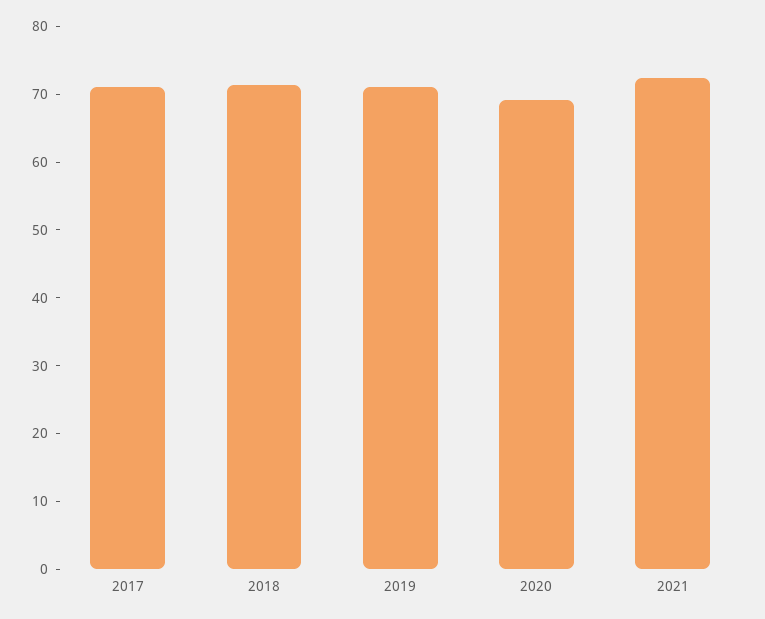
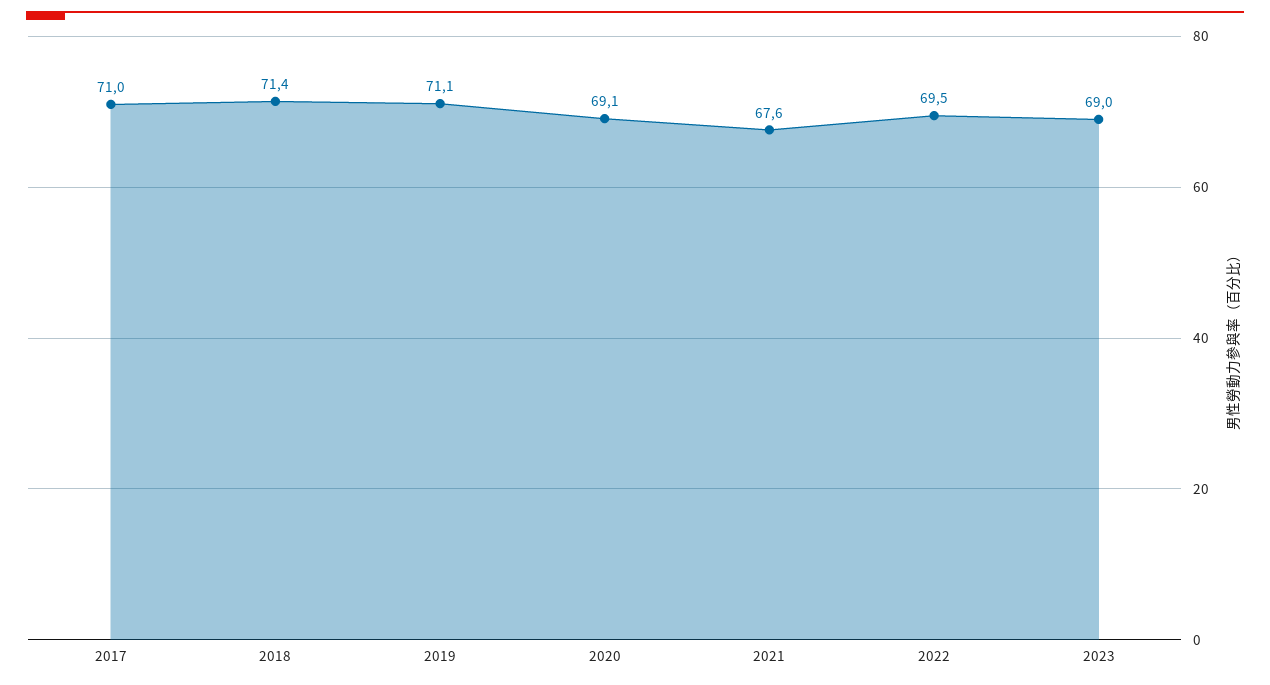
2021: 72 -> 67.6
2022: none -> 69.5
2023: none -> 69

